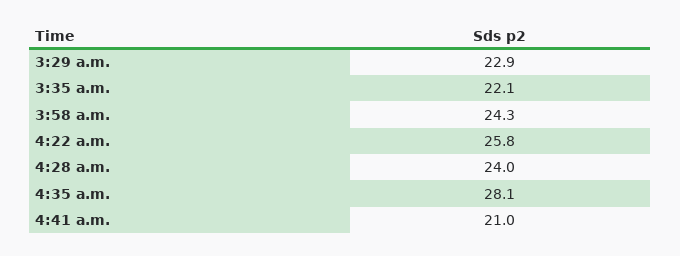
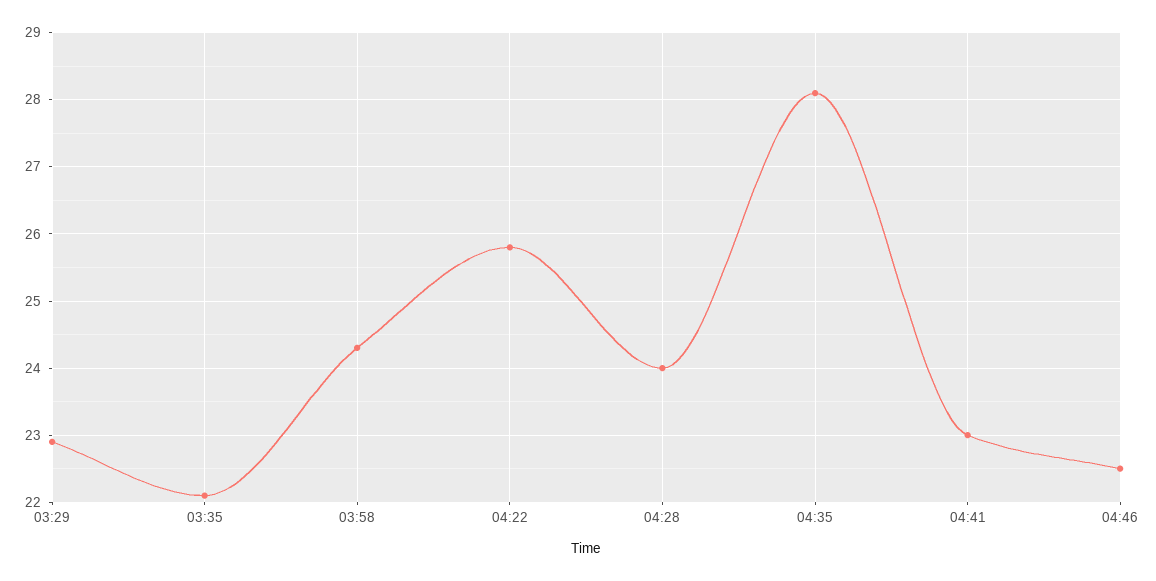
4:41 a.m.: 21 -> 23
04:46: none -> 22.5

